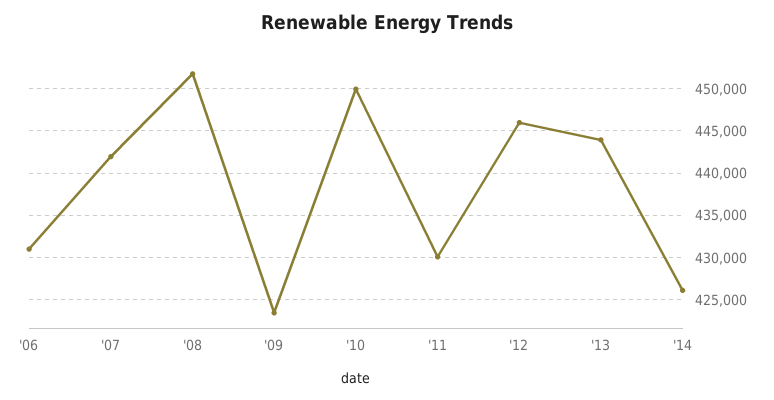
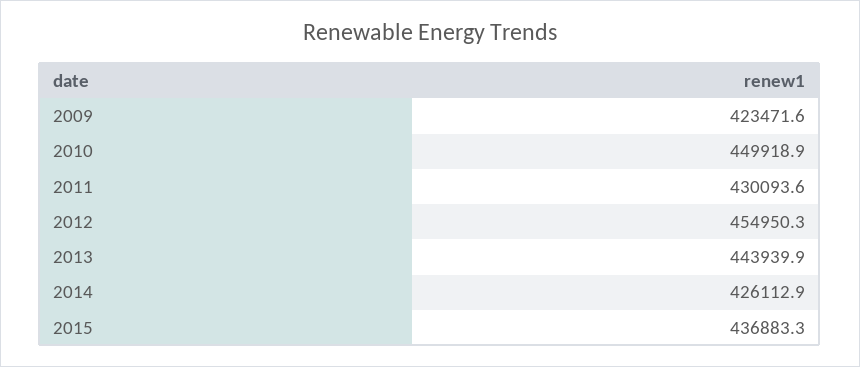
'06: 431000 -> none
'07: 442000 -> none
'08: 452000 -> none
'12: 446000 -> 454950.3
2015: none -> 436883.3

